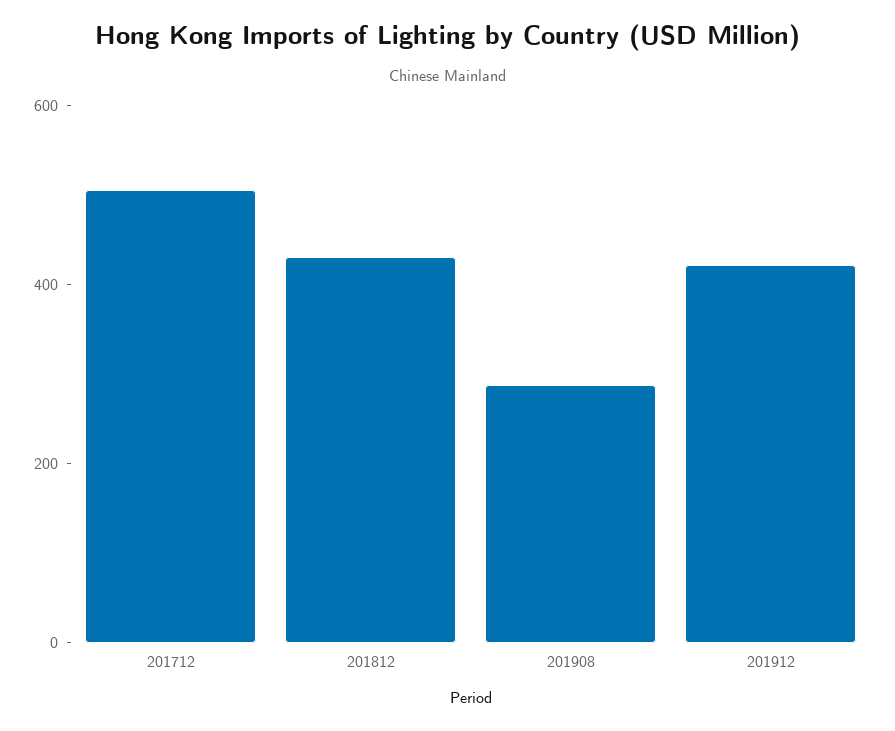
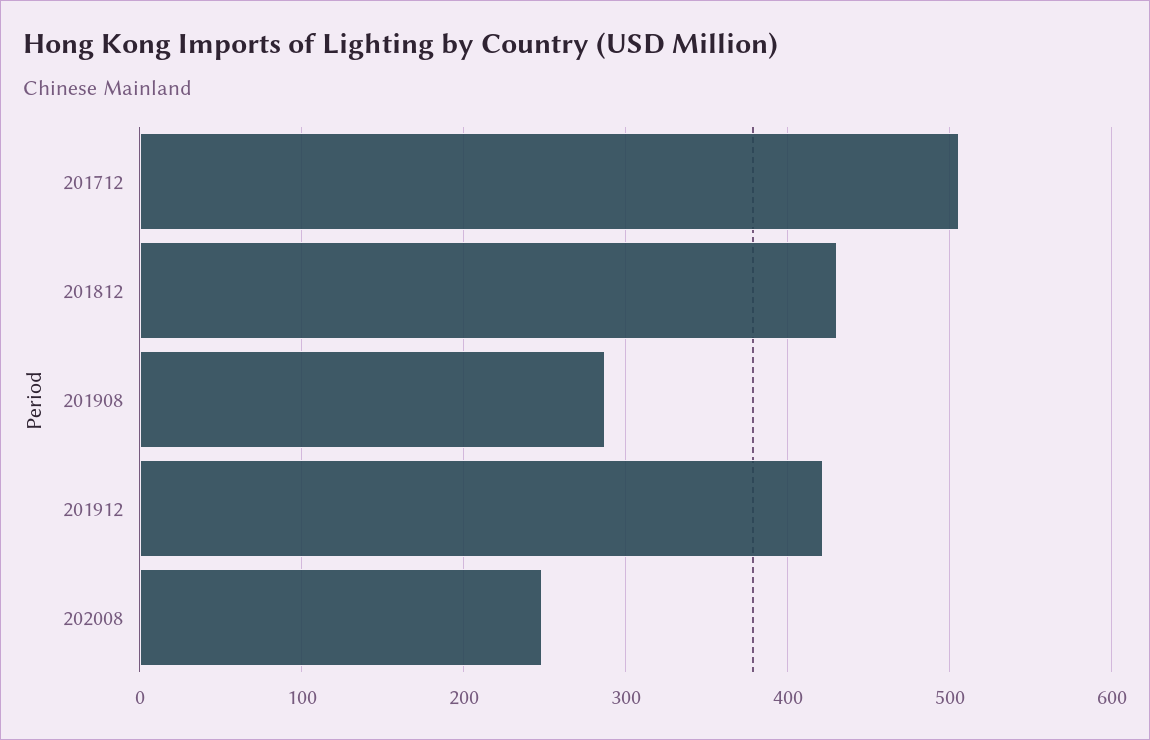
202008: none -> 250

